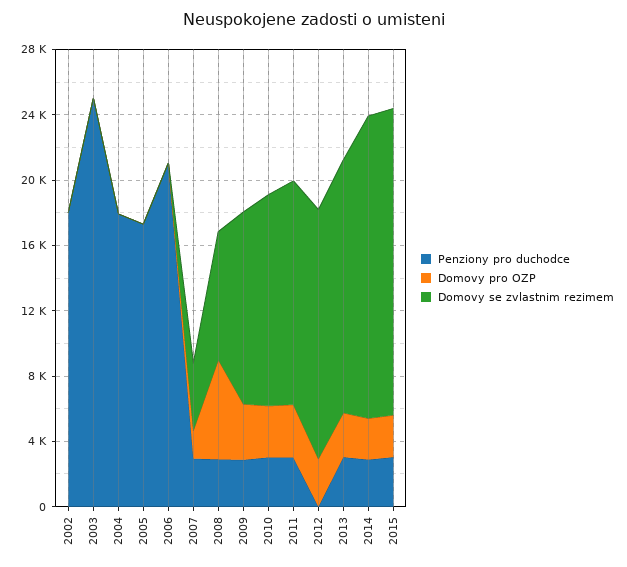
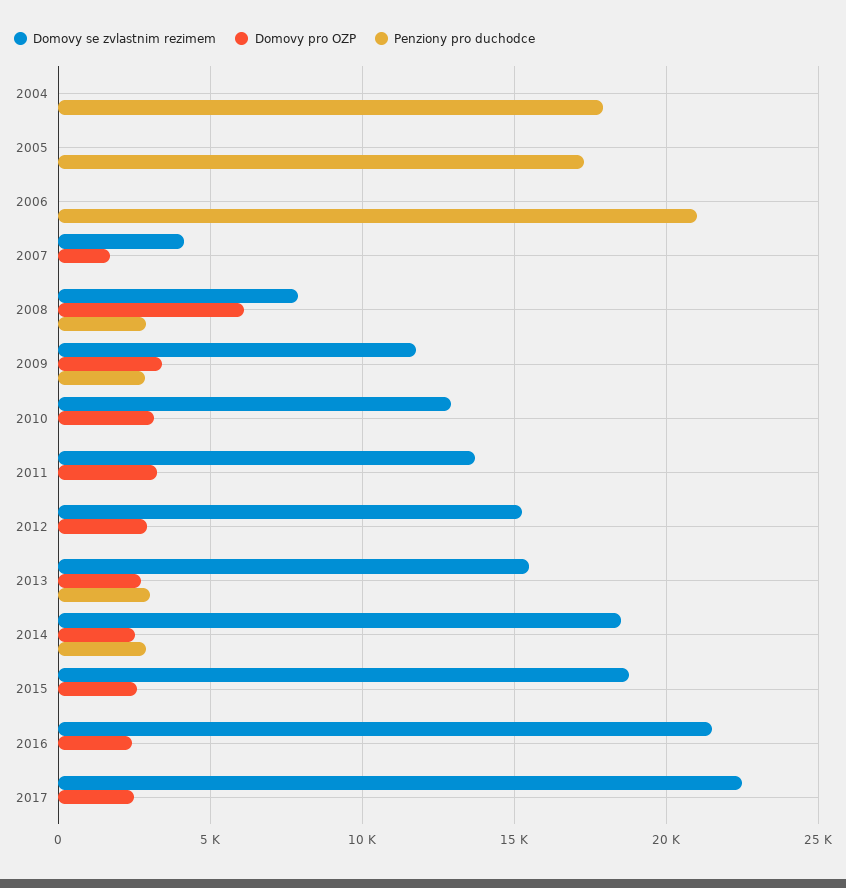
Penziony pro duchodce, 2002: 18000 -> none
Domovy pro OZP, 2002: 0 -> none
Domovy se zvlastnim rezimem, 2002: 0 -> none
Penziony pro duchodce, 2003: 25000 -> none
Domovy pro OZP, 2003: 0 -> none
Domovy se zvlastnim rezimem, 2003: 0 -> none
Penziony pro duchodce, 2007: 3000 -> 0
Penziony pro duchodce, 2010: 3000 -> 0
Penziony pro duchodce, 2011: 3000 -> 0
Penziony pro duchodce, 2015: 3000 -> 0
Domovy se zvlastnim rezimem, 2016: none -> 21500
Domovy pro OZP, 2016: none -> 2500
Penziony pro duchodce, 2016: none -> 0
Domovy se zvlastnim rezimem, 2017: none -> 22500
Domovy pro OZP, 2017: none -> 2500
Penziony pro duchodce, 2017: none -> 0

